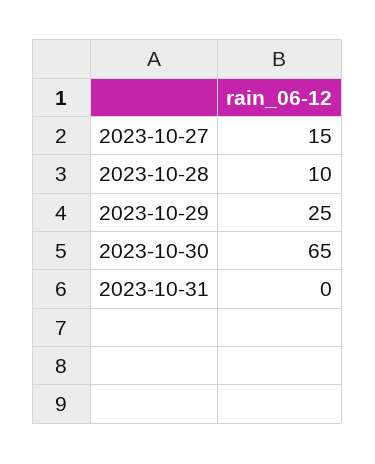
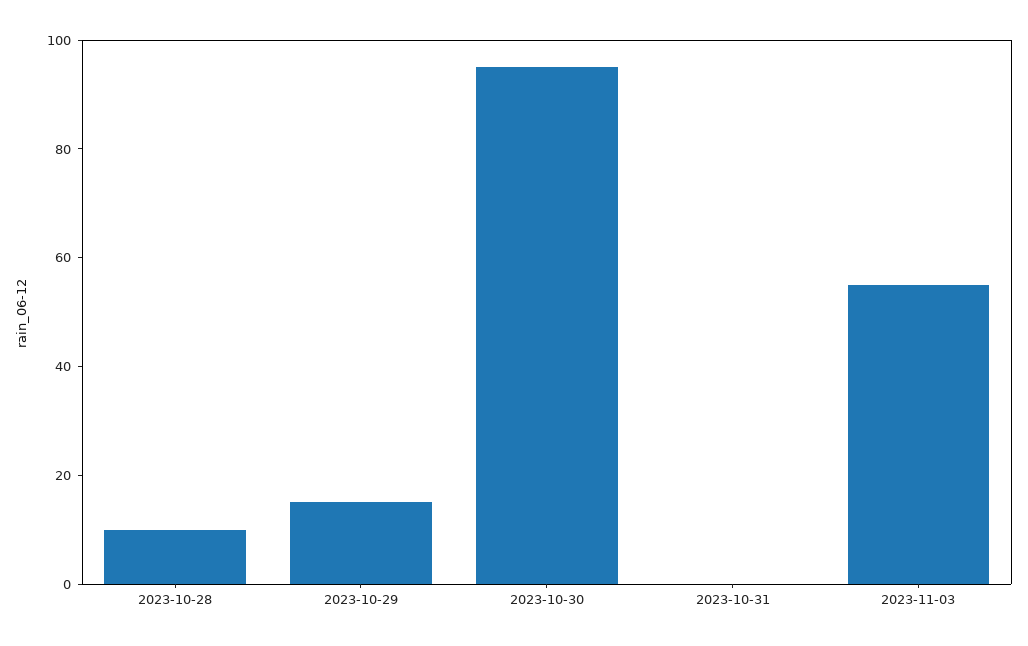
2023-10-27: 15 -> none
2023-10-29: 25 -> 15
2023-10-30: 65 -> 95
2023-11-03: none -> 55

